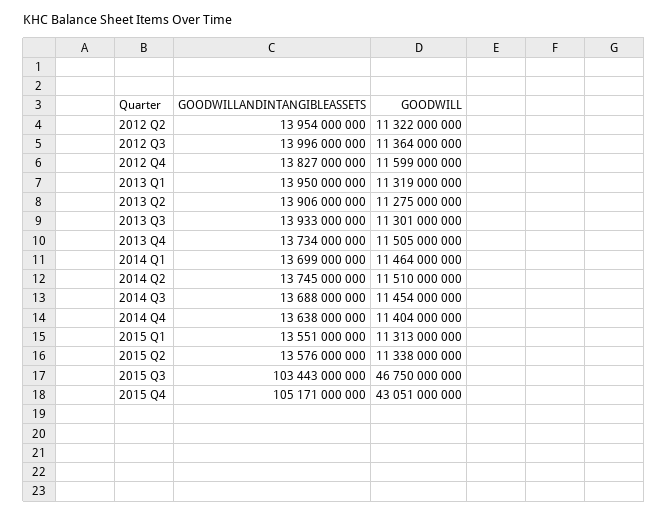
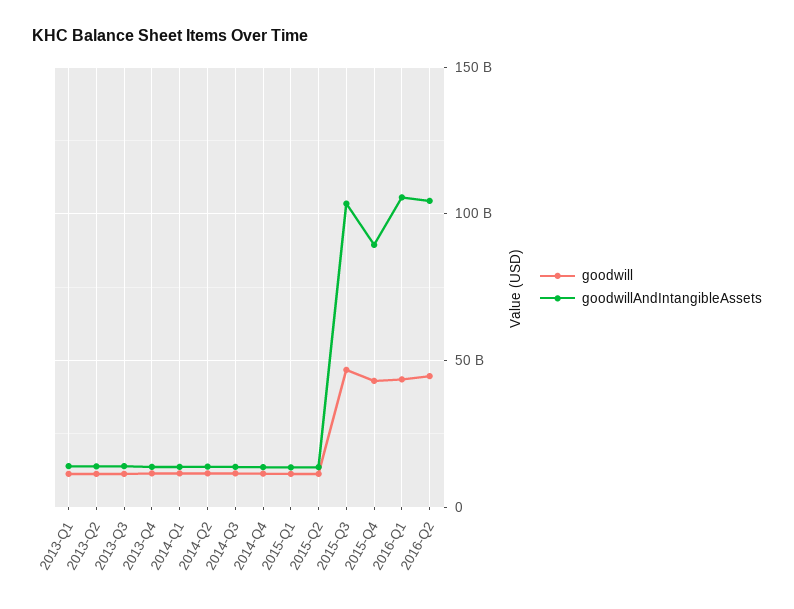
GOODWILLANDINTANGIBLEASSETS, 2012 Q2: 13954000000 -> none
GOODWILL, 2012 Q2: 11322000000 -> none
GOODWILLANDINTANGIBLEASSETS, 2012 Q3: 13996000000 -> none
GOODWILL, 2012 Q3: 11364000000 -> none
GOODWILLANDINTANGIBLEASSETS, 2012 Q4: 13827000000 -> none
GOODWILL, 2012 Q4: 11599000000 -> none
GOODWILLANDINTANGIBLEASSETS, 2015 Q4: 105171000000 -> 90000000000
GOODWILL, 2016-Q1: none -> 45000000000
GOODWILLANDINTANGIBLEASSETS, 2016-Q1: none -> 105000000000
GOODWILL, 2016-Q2: none -> 45000000000
GOODWILLANDINTANGIBLEASSETS, 2016-Q2: none -> 105000000000

